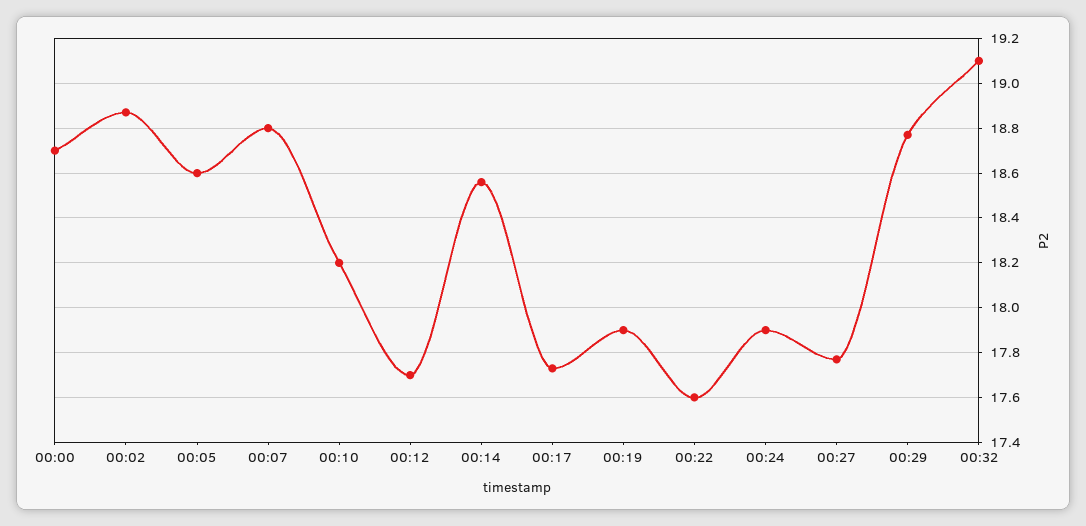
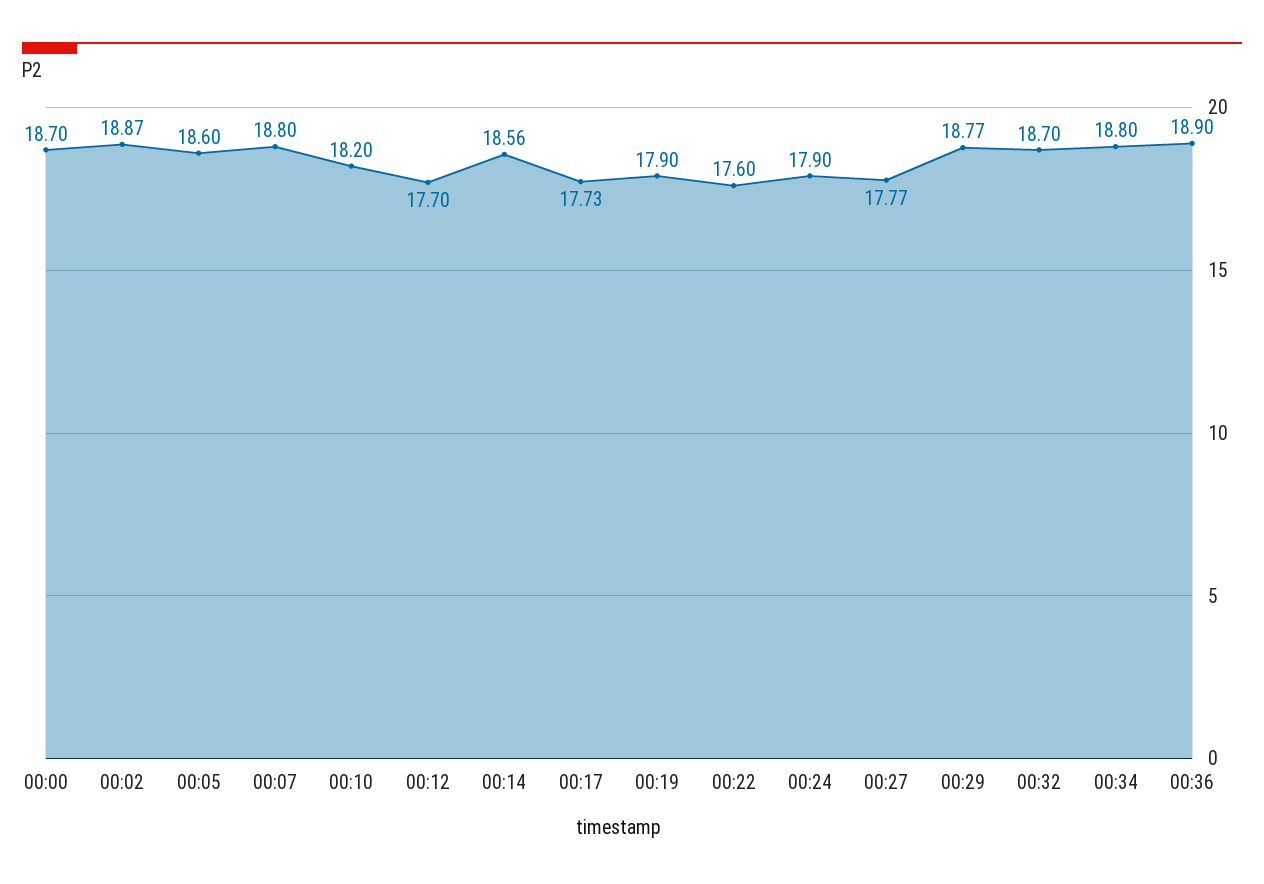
00:32: 19.1 -> 18.7
00:34: none -> 18.8
00:36: none -> 18.9

